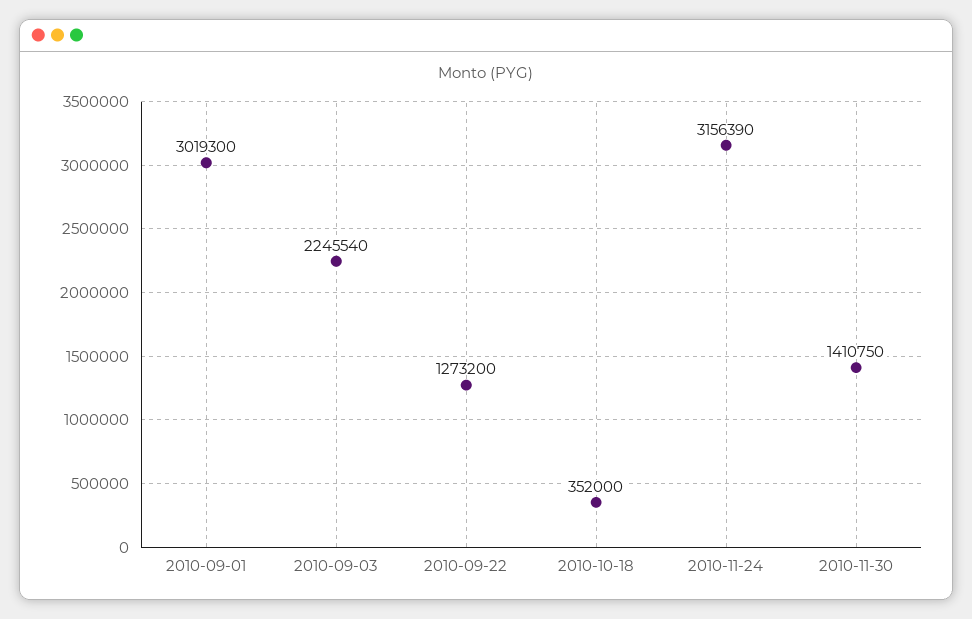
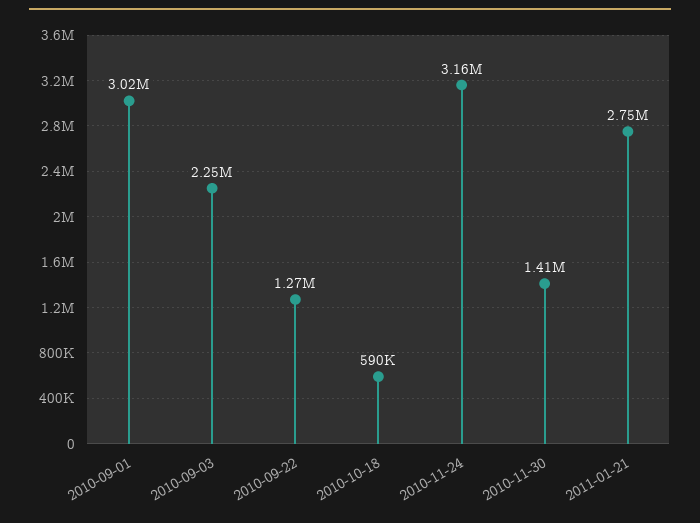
2010-10-18: 352000 -> 590000
2011-01-21: none -> 2750000

